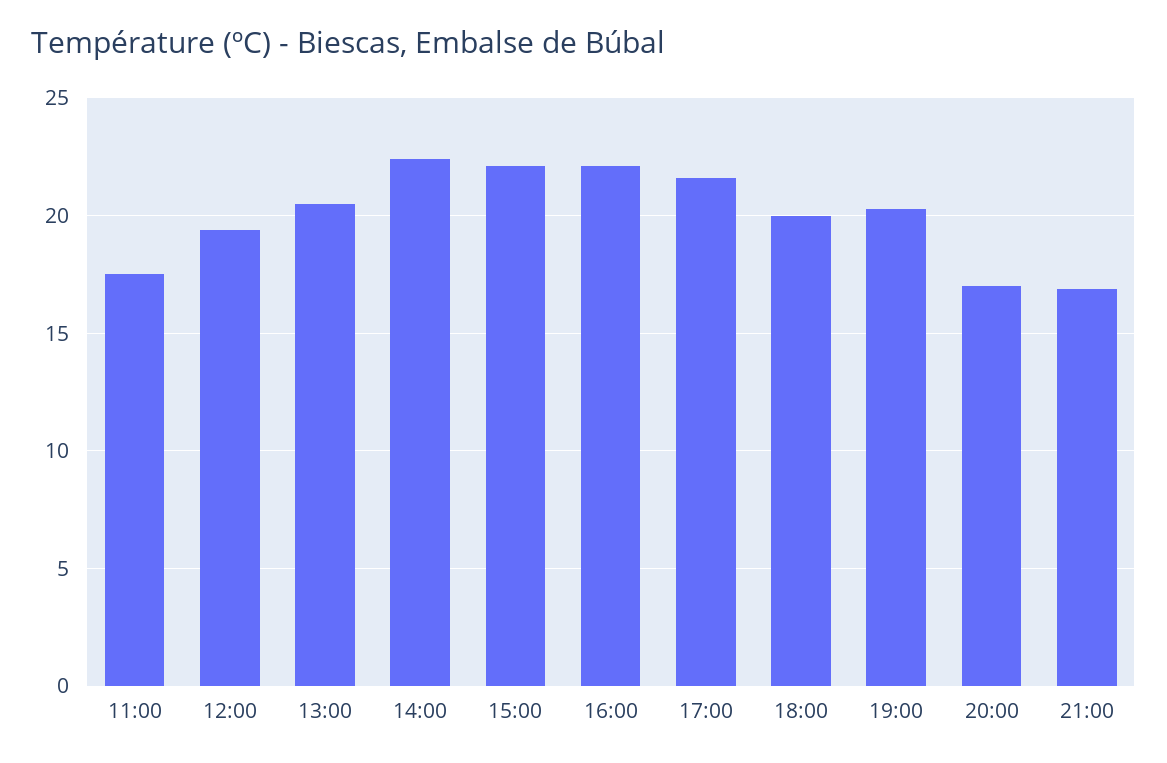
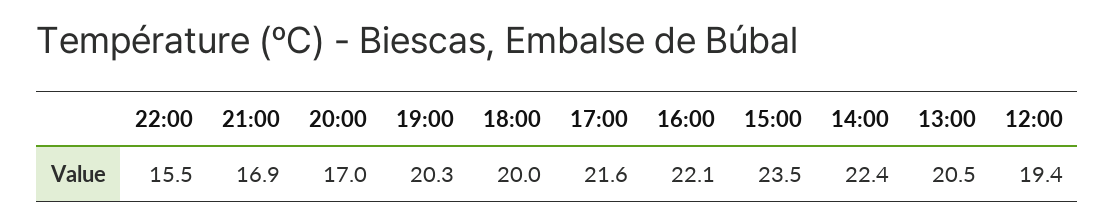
11:00: 17.5 -> none
15:00: 22 -> 23.5
22:00: none -> 15.5

